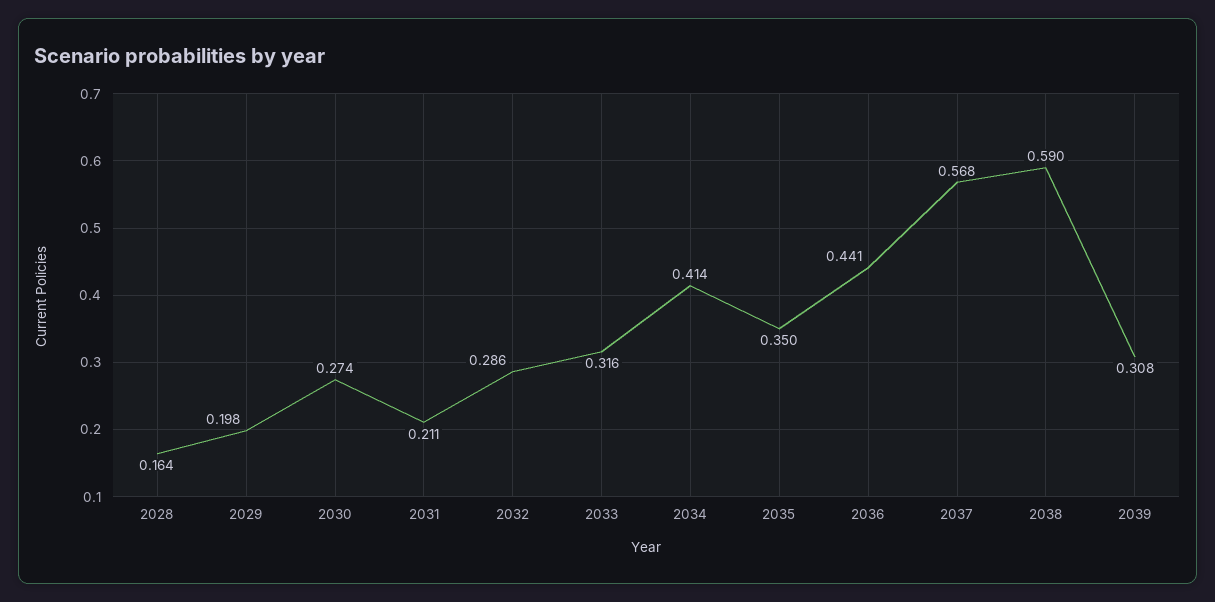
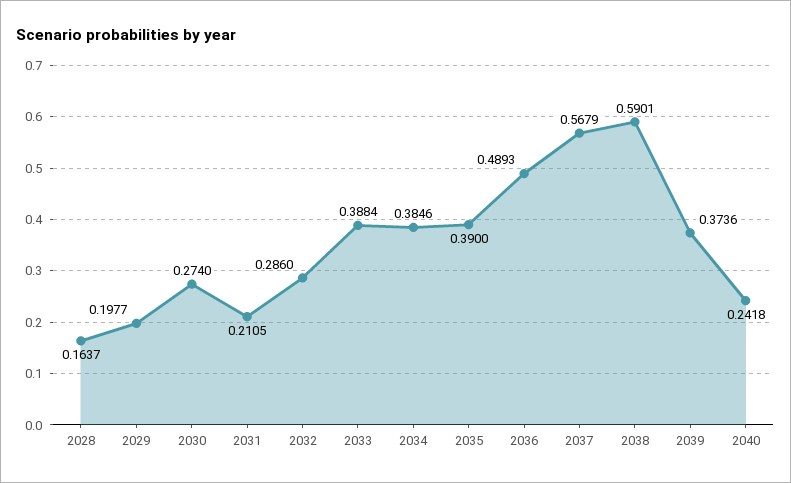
2033: 0.316 -> 0.3884
2034: 0.414 -> 0.3846
2035: 0.35 -> 0.39
2036: 0.441 -> 0.4893
2039: 0.308 -> 0.3736
2040: none -> 0.2418

